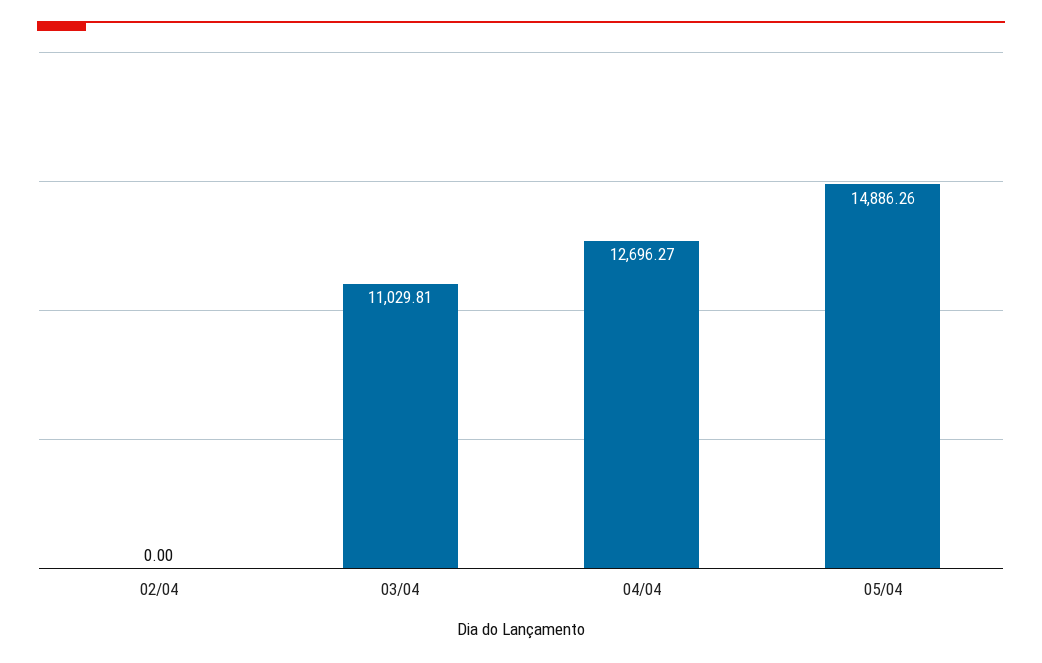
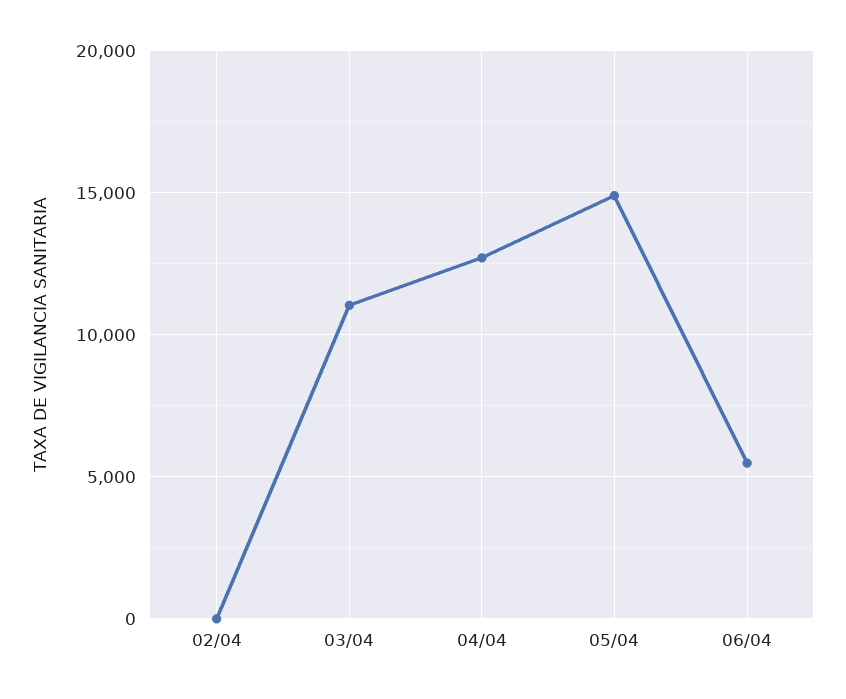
06/04: none -> 5500

